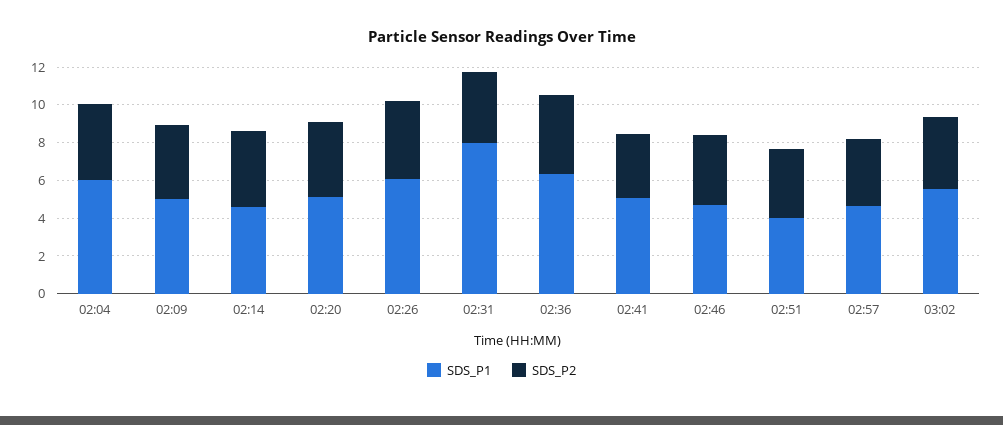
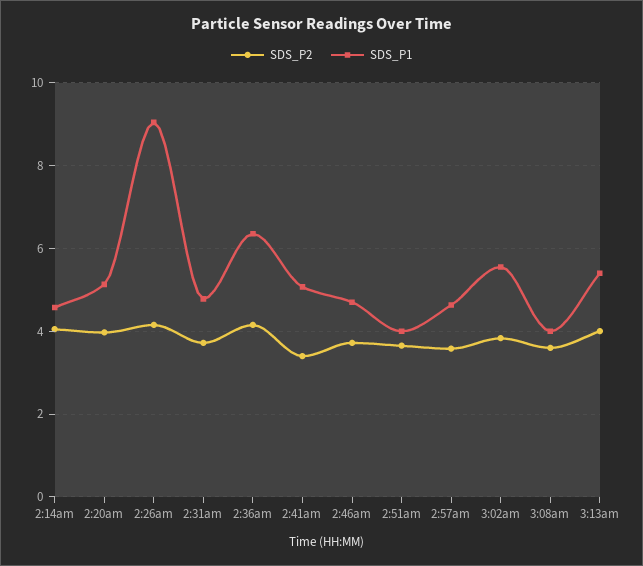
SDS_P1, 02:04: 6 -> none
SDS_P2, 02:04: 4 -> none
SDS_P1, 02:09: 5 -> none
SDS_P2, 02:09: 4 -> none
SDS_P1, 02:26: 6 -> 9
SDS_P1, 02:31: 8 -> 4.8
SDS_P2, 3:08am: none -> 3.6
SDS_P1, 3:08am: none -> 4
SDS_P2, 3:13am: none -> 4
SDS_P1, 3:13am: none -> 5.4

